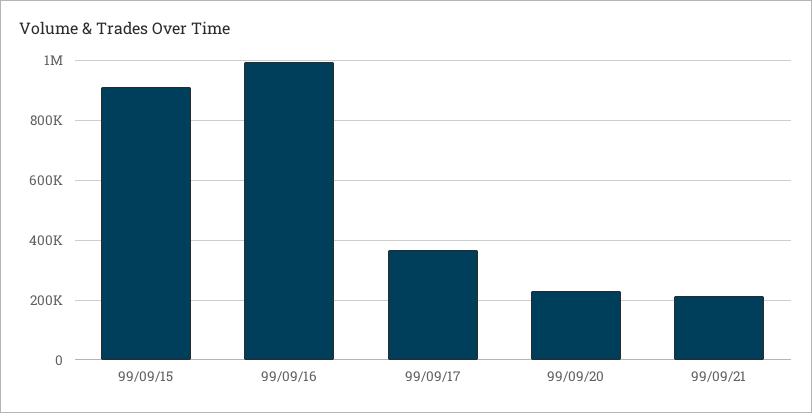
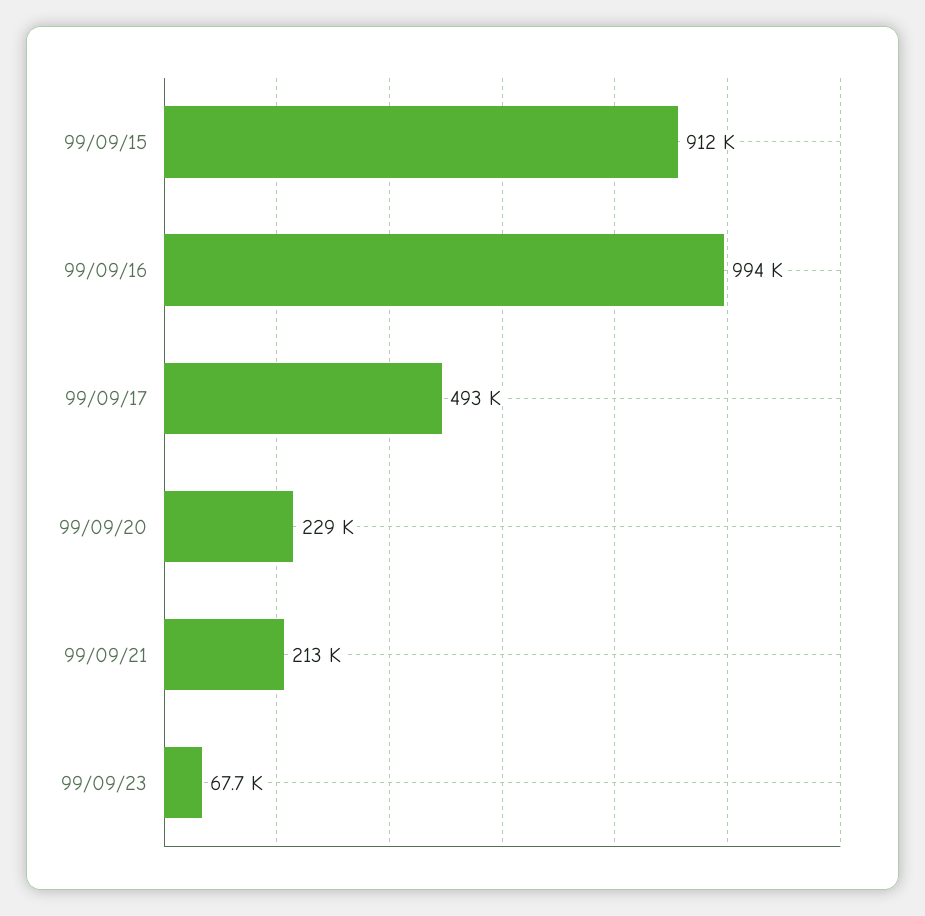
99/09/17: 375000 -> 493000
99/09/23: none -> 67700

